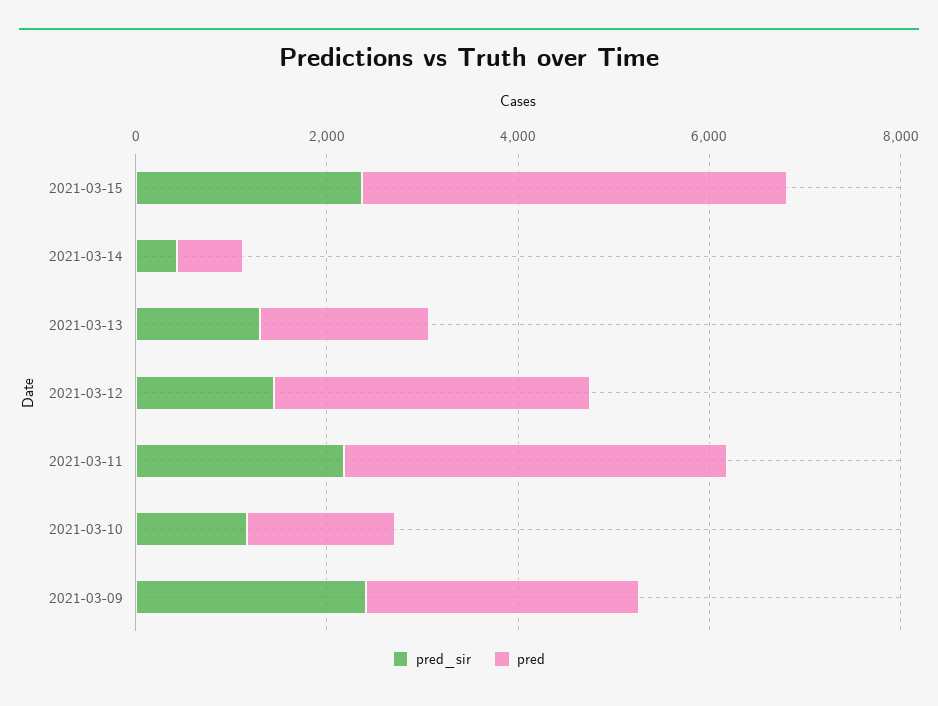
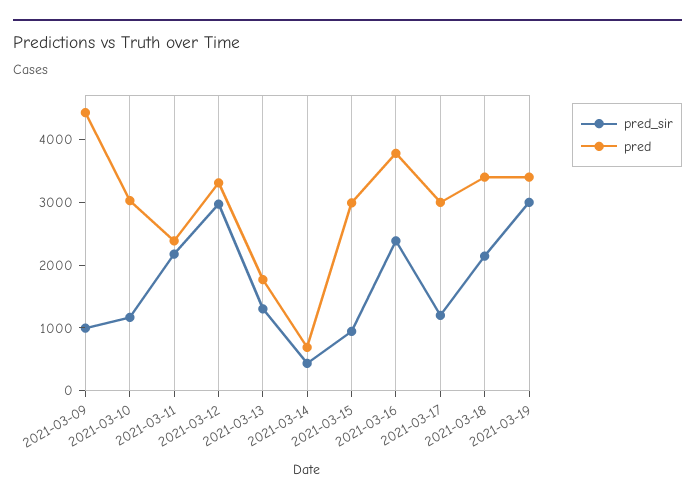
pred_sir, 2021-03-15: 2500 -> 1000
pred, 2021-03-15: 4500 -> 3000
pred_sir, 2021-03-12: 1500 -> 3000
pred, 2021-03-11: 4000 -> 2400
pred, 2021-03-10: 1500 -> 3000
pred_sir, 2021-03-09: 2500 -> 1000
pred, 2021-03-09: 3000 -> 4400
pred_sir, 2021-03-16: none -> 2400
pred, 2021-03-16: none -> 3800
pred_sir, 2021-03-17: none -> 1200
pred, 2021-03-17: none -> 3000
pred_sir, 2021-03-18: none -> 2200
pred, 2021-03-18: none -> 3400
pred_sir, 2021-03-19: none -> 3000
pred, 2021-03-19: none -> 3400

